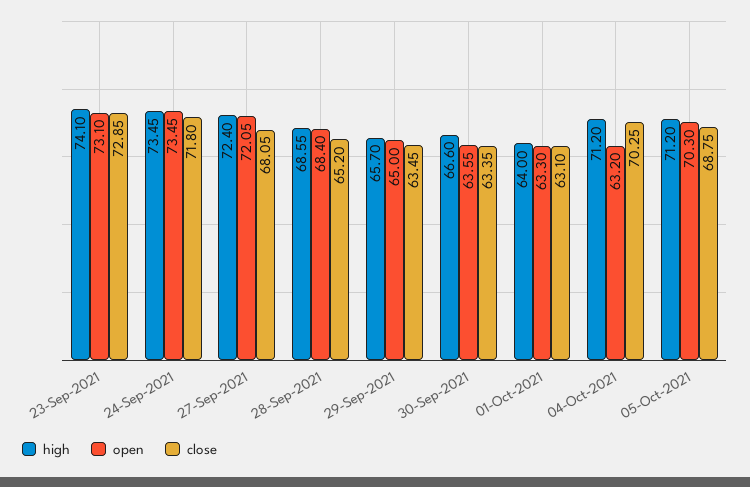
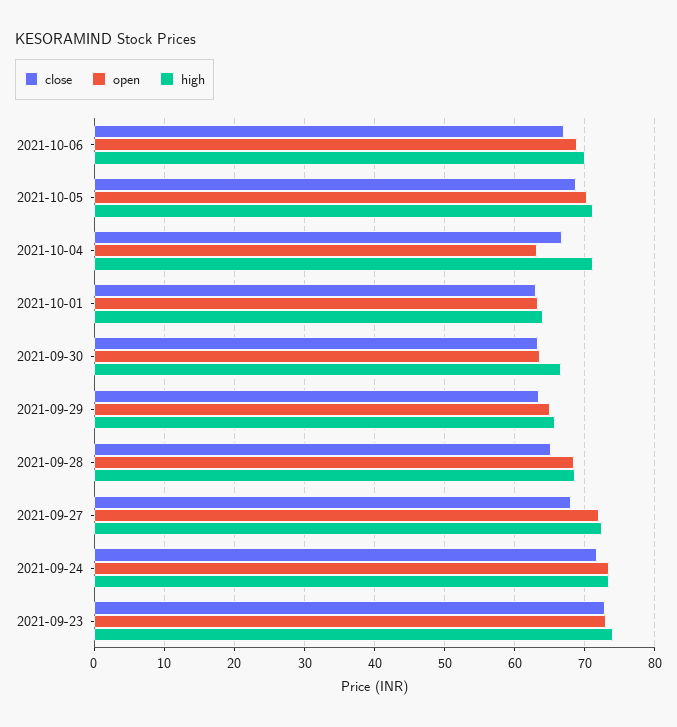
close, 04-Oct-2021: 70.25 -> 67
close, 2021-10-06: none -> 67
open, 2021-10-06: none -> 69
high, 2021-10-06: none -> 70

